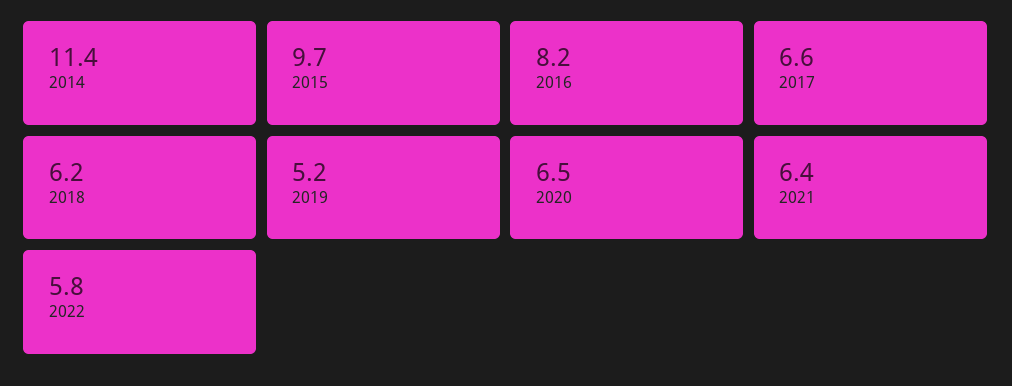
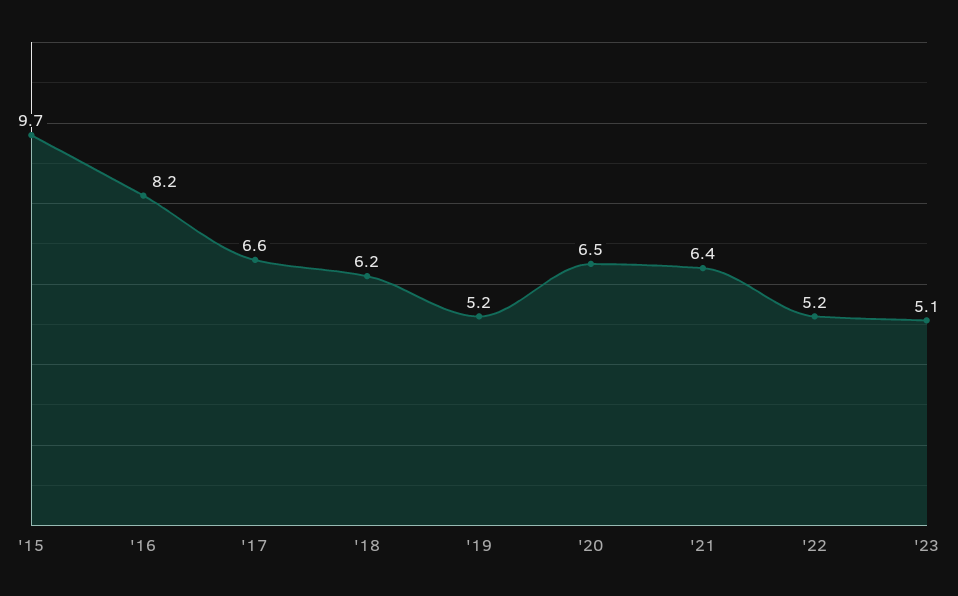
2014: 11.4 -> none
2022: 5.8 -> 5.2
'23: none -> 5.1

